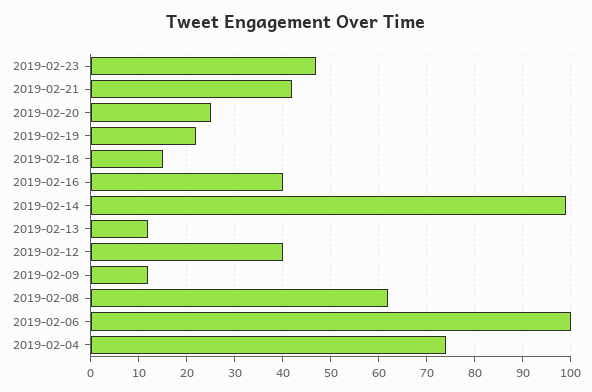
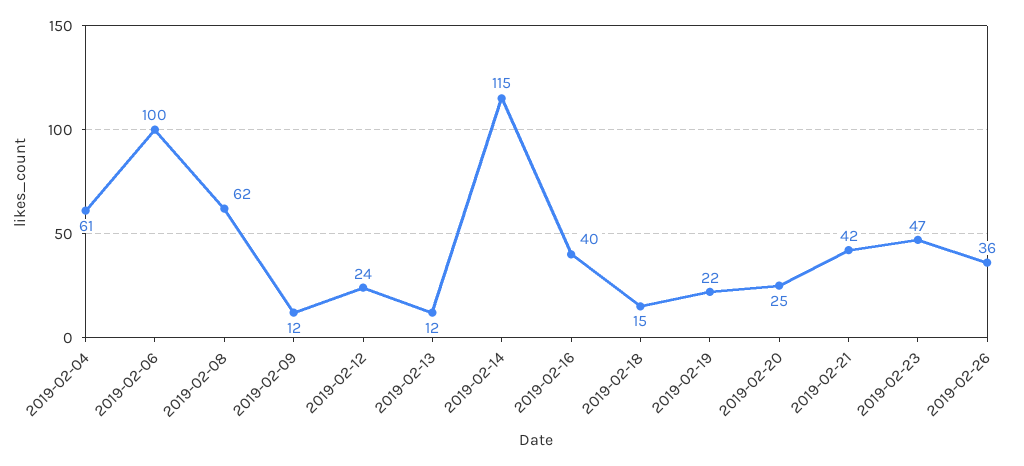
2019-02-14: 100 -> 115
2019-02-12: 40 -> 24
2019-02-04: 75 -> 61
2019-02-26: none -> 36

